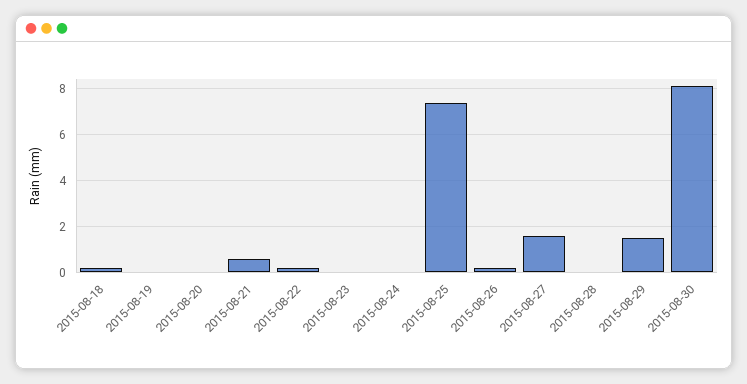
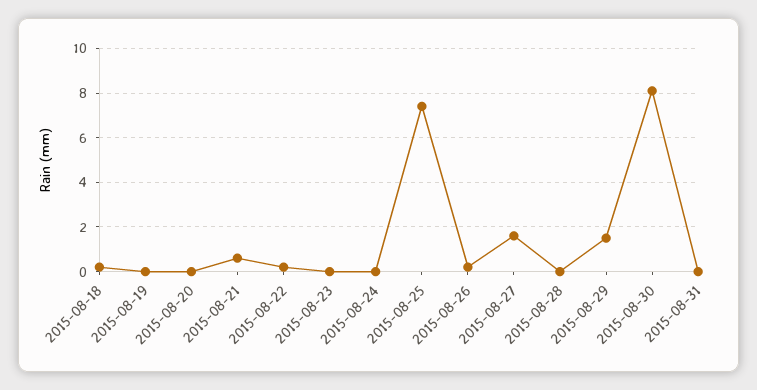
2015-08-31: none -> 0

